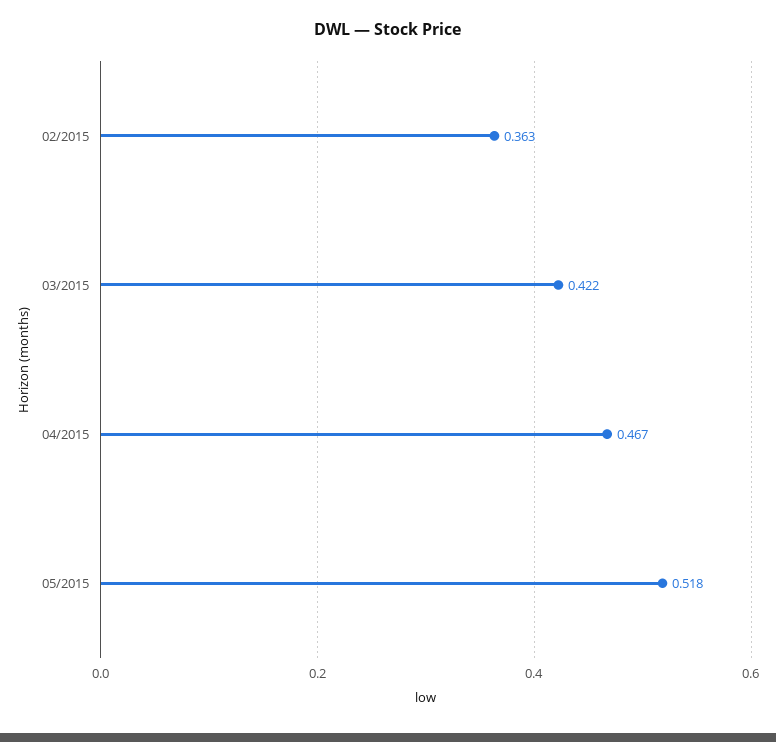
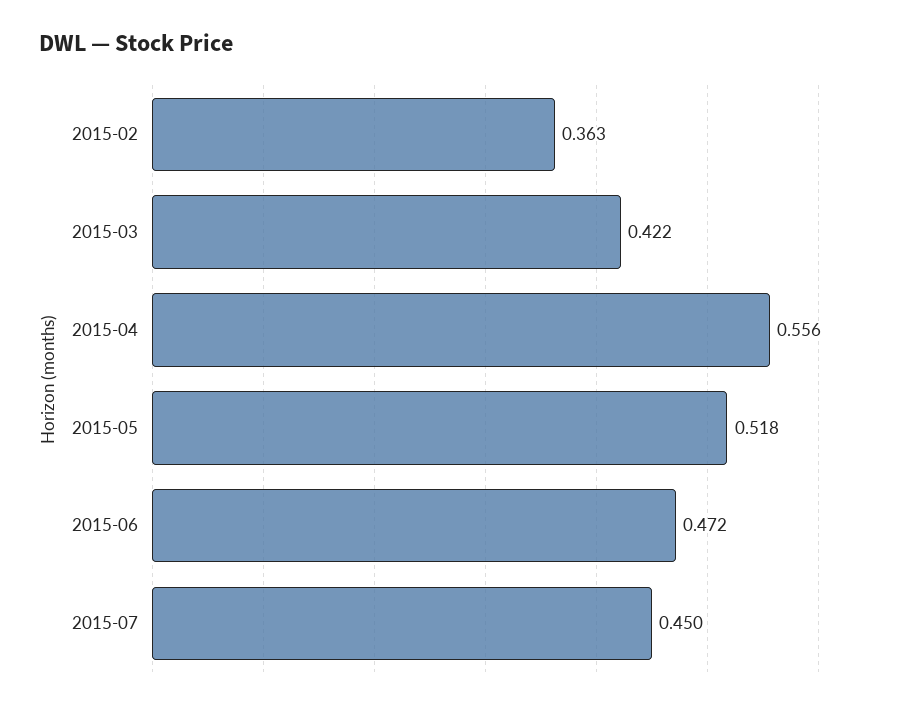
04/2015: 0.467 -> 0.556
2015-06: none -> 0.472
2015-07: none -> 0.45

